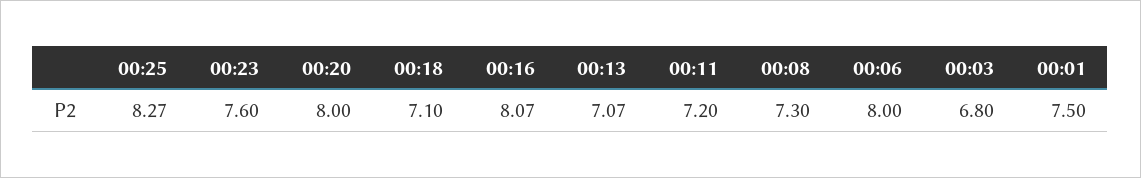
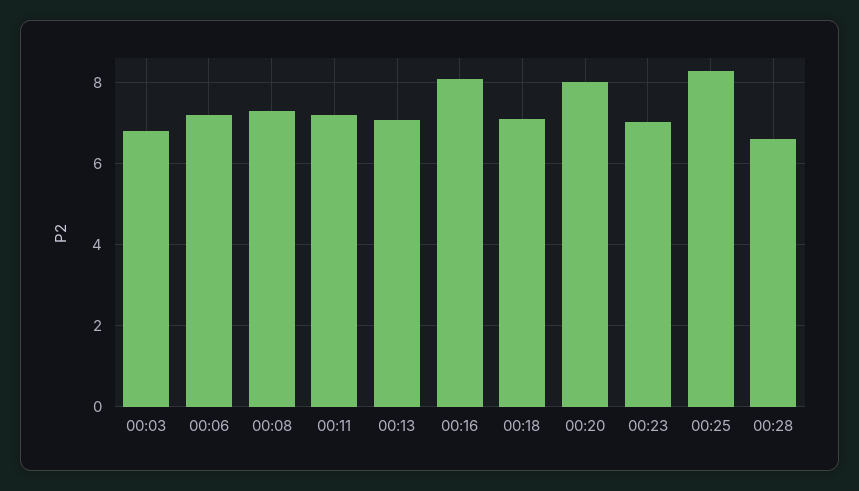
00:23: 7.6 -> 7
00:06: 8 -> 7.2
00:01: 7.5 -> none
00:28: none -> 6.6

